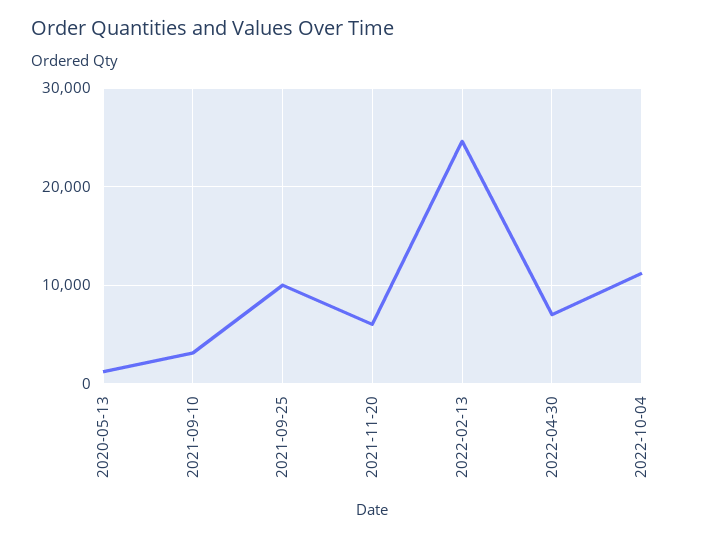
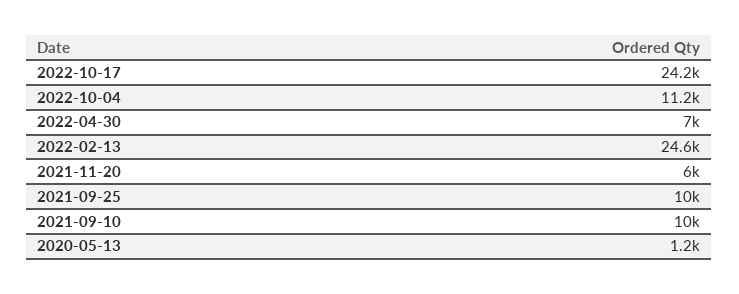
2021-09-10: 3000 -> 10000
2022-10-17: none -> 24200

